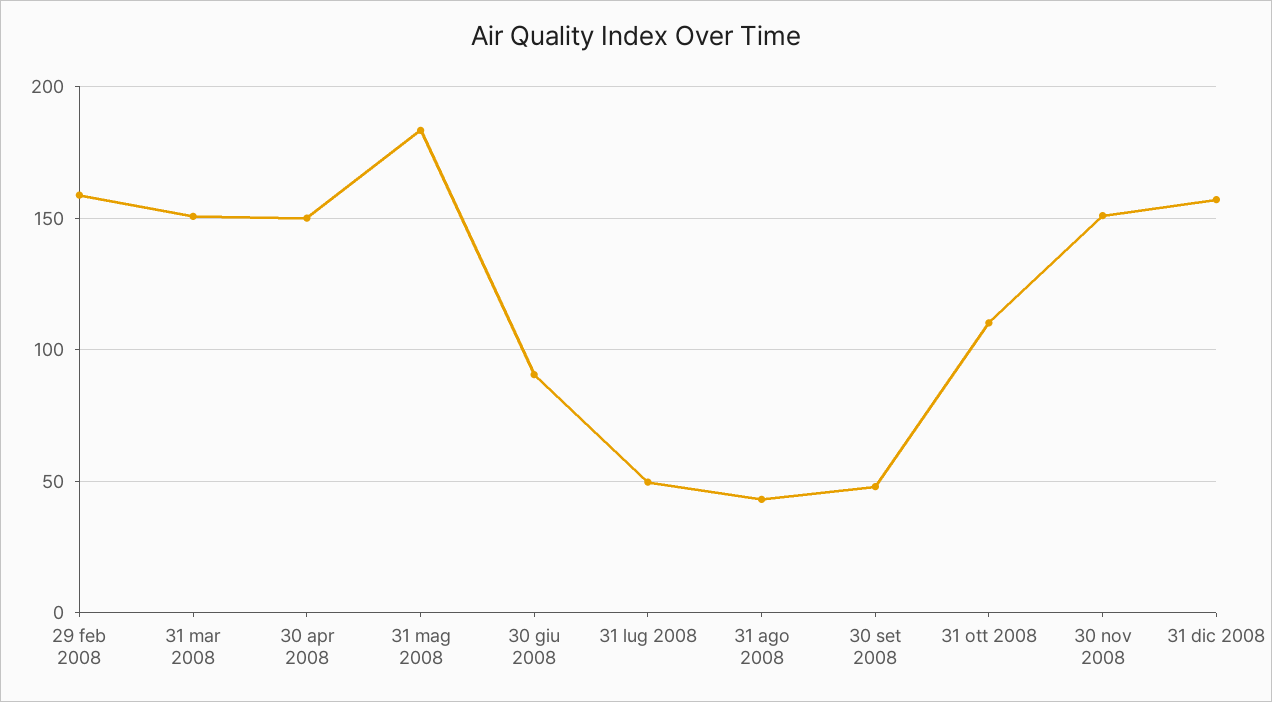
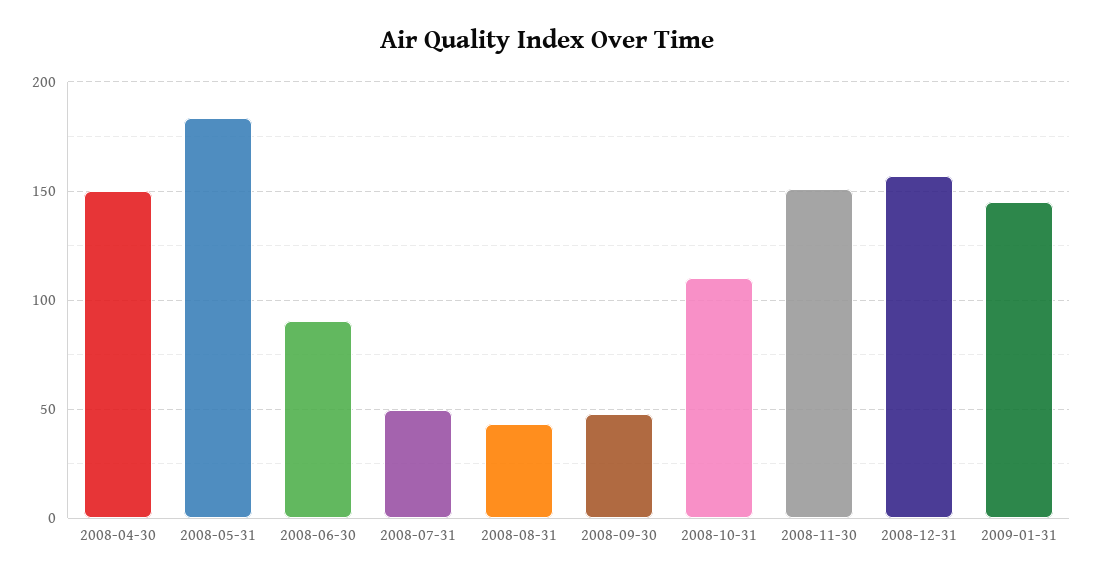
29 feb 2008: 160 -> none
31 mar 2008: 150 -> none
2009-01-31: none -> 145

